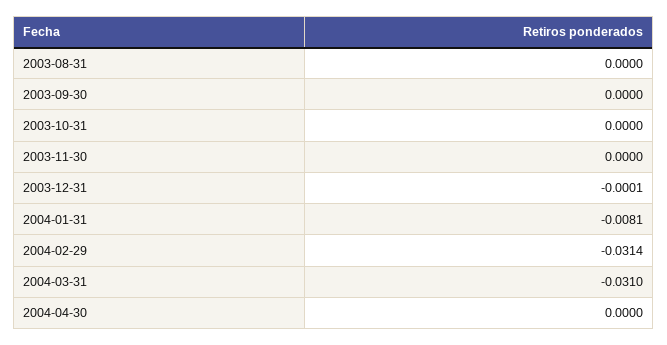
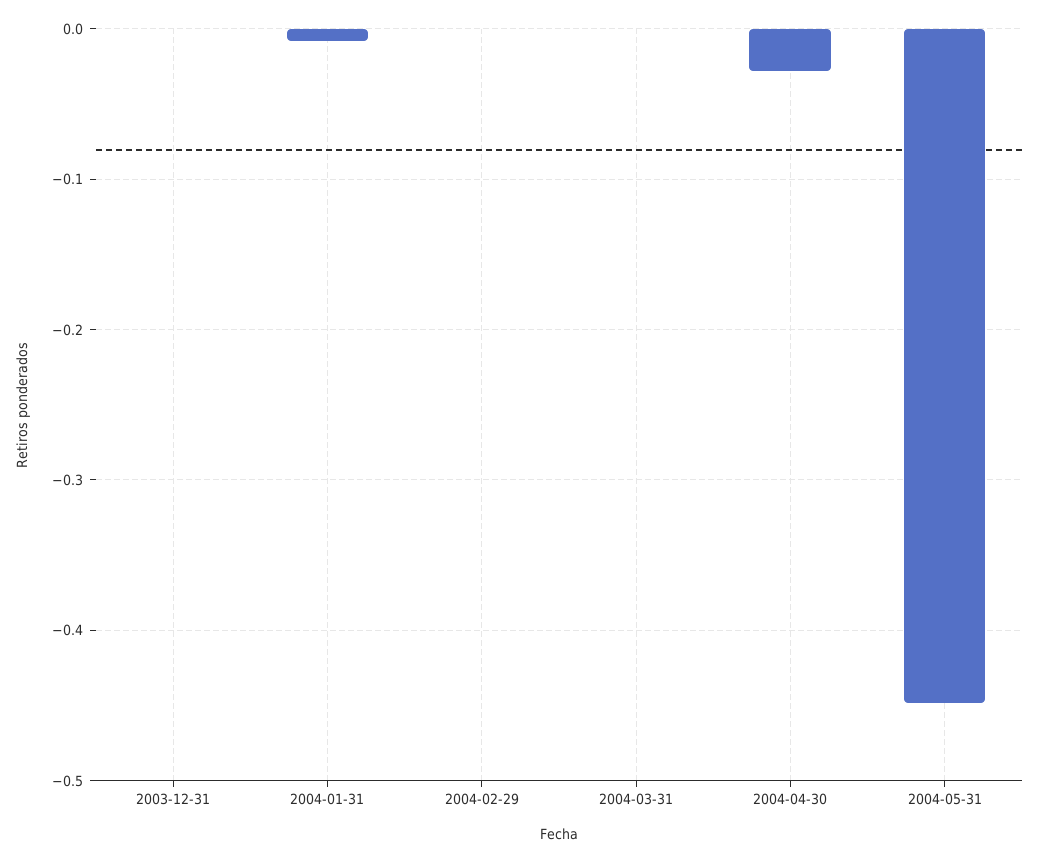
2003-08-31: 0 -> none
2003-09-30: 0 -> none
2003-10-31: 0 -> none
2003-11-30: 0 -> none
2004-02-29: -0.0314 -> 0
2004-03-31: -0.031 -> 0
2004-04-30: 0 -> -0.03
2004-05-31: none -> -0.45

